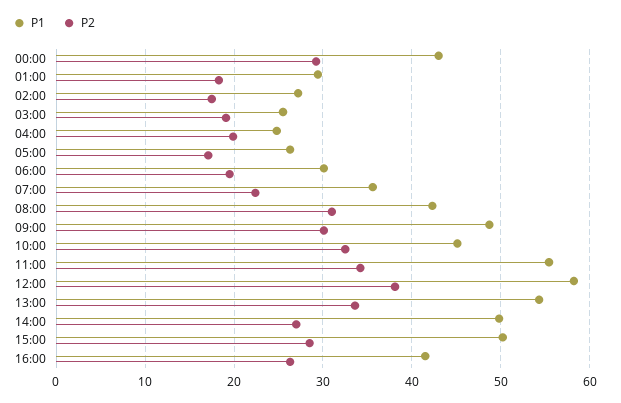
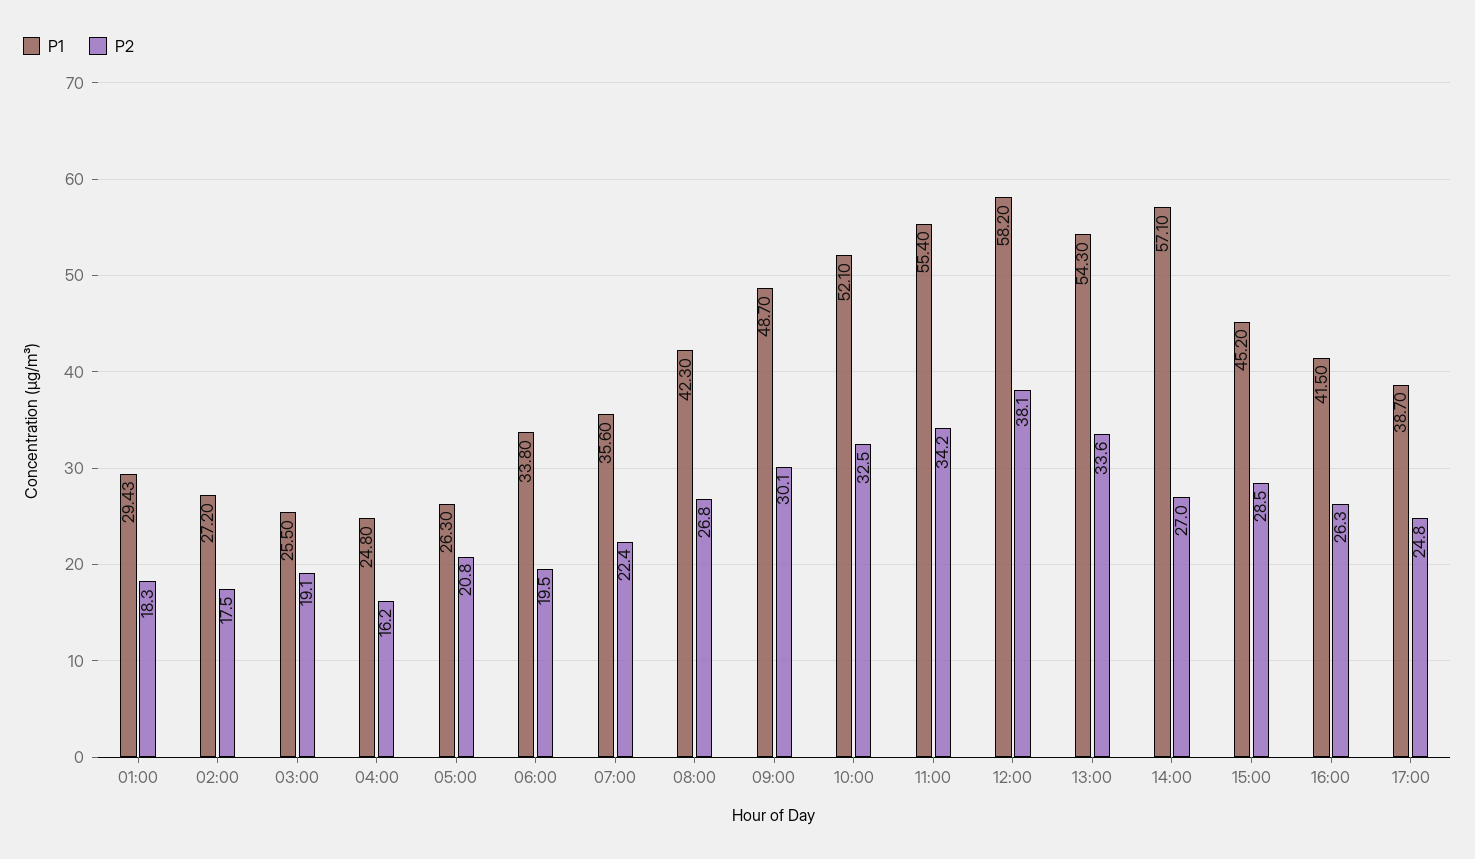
P1, 00:00: 43 -> none
P2, 00:00: 29 -> none
P2, 04:00: 20 -> 16.2
P2, 05:00: 17 -> 20.8
P1, 06:00: 30 -> 33.8
P2, 08:00: 31 -> 26.8
P1, 10:00: 45 -> 52.1
P1, 14:00: 50 -> 57.1
P1, 15:00: 50 -> 45.2
P1, 17:00: none -> 38.7
P2, 17:00: none -> 24.8

